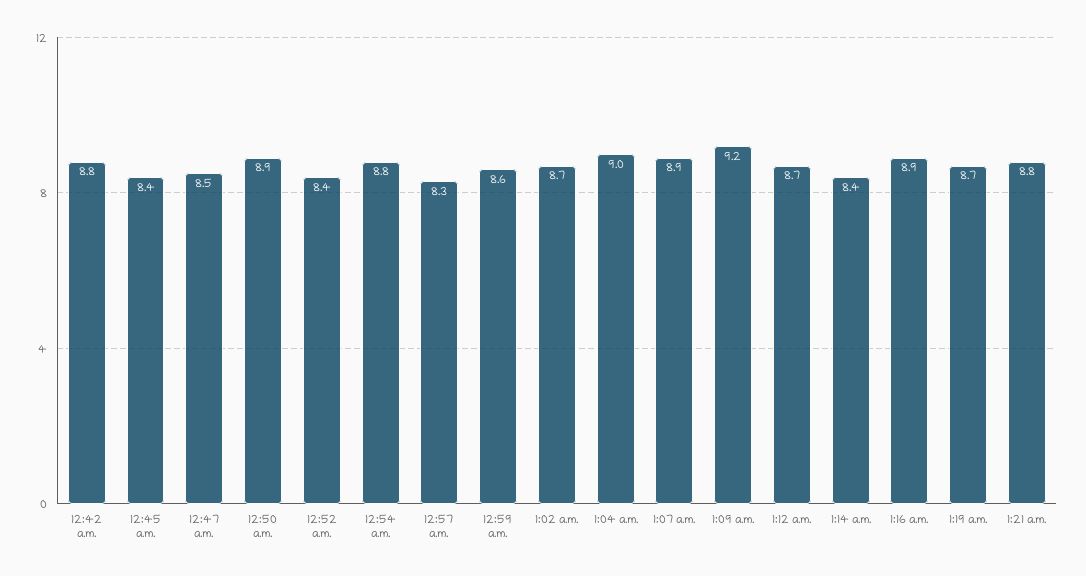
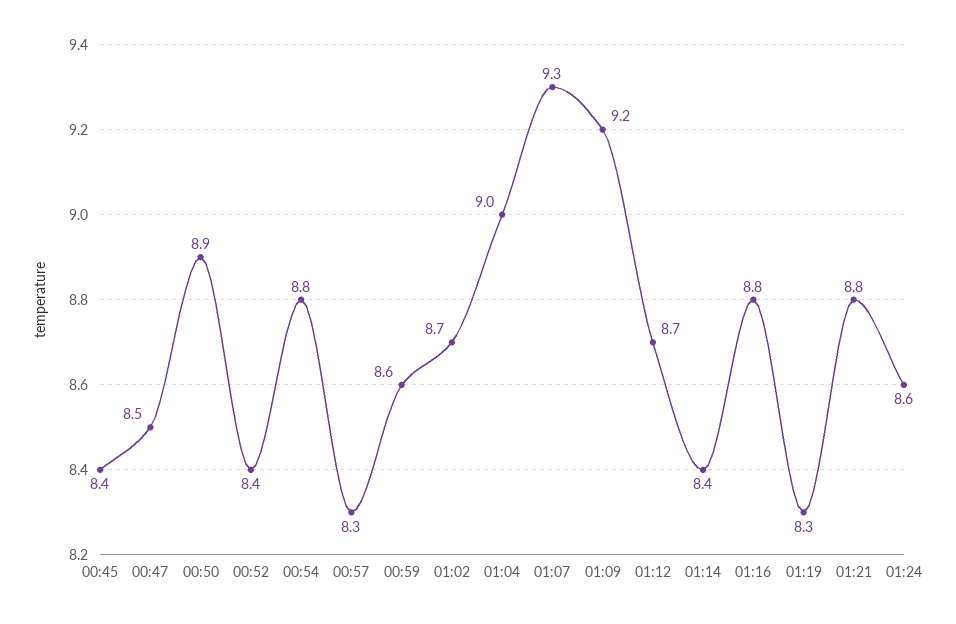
12:42 a.m.: 8.8 -> none
1:07 a.m.: 8.9 -> 9.3
1:16 a.m.: 8.9 -> 8.8
1:19 a.m.: 8.7 -> 8.3
01:24: none -> 8.6

